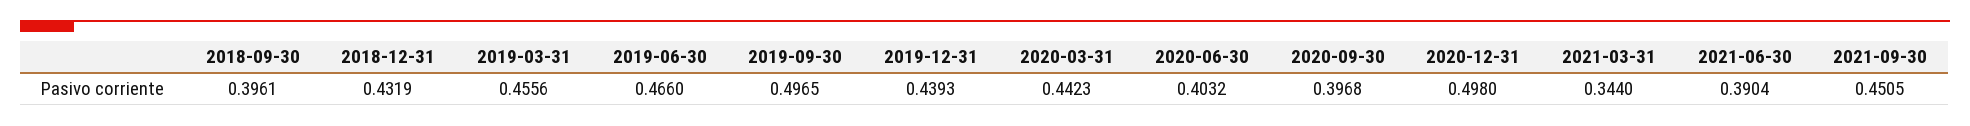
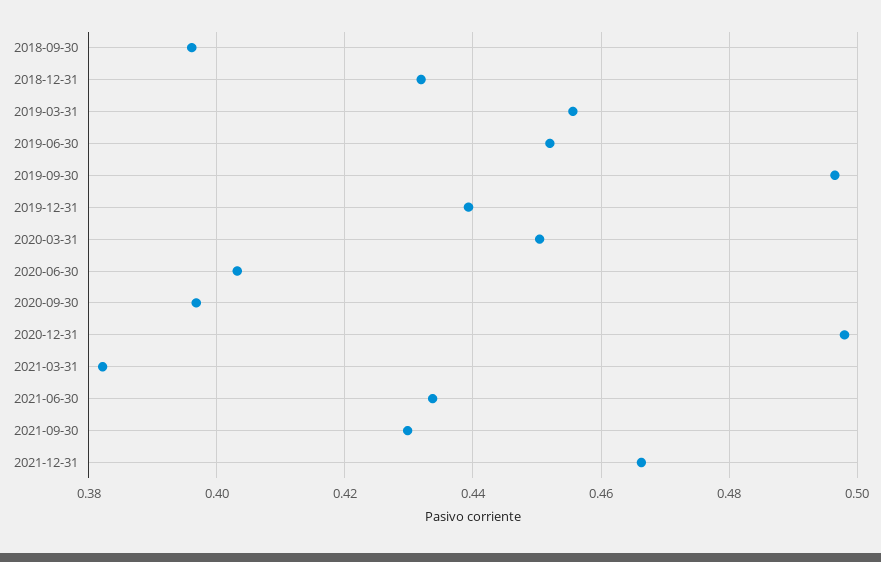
2019-06-30: 0.466 -> 0.452
2020-03-31: 0.4423 -> 0.45
2021-03-31: 0.344 -> 0.382
2021-06-30: 0.3904 -> 0.434
2021-09-30: 0.4505 -> 0.43
2021-12-31: none -> 0.466

